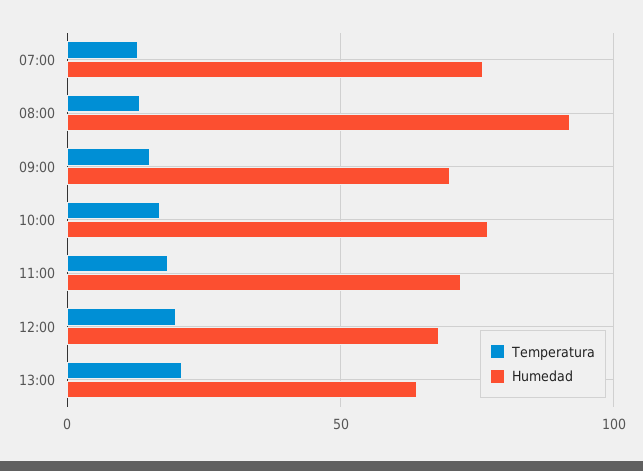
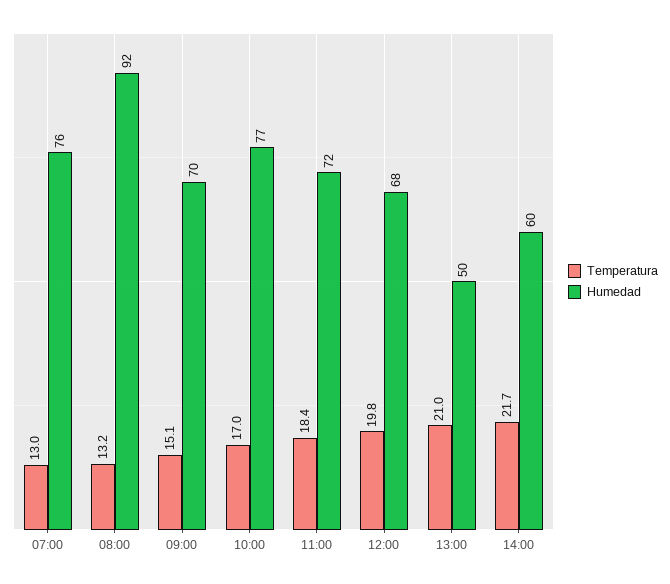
Humedad, 13:00: 65 -> 50
Temperatura, 14:00: none -> 21.7
Humedad, 14:00: none -> 60

